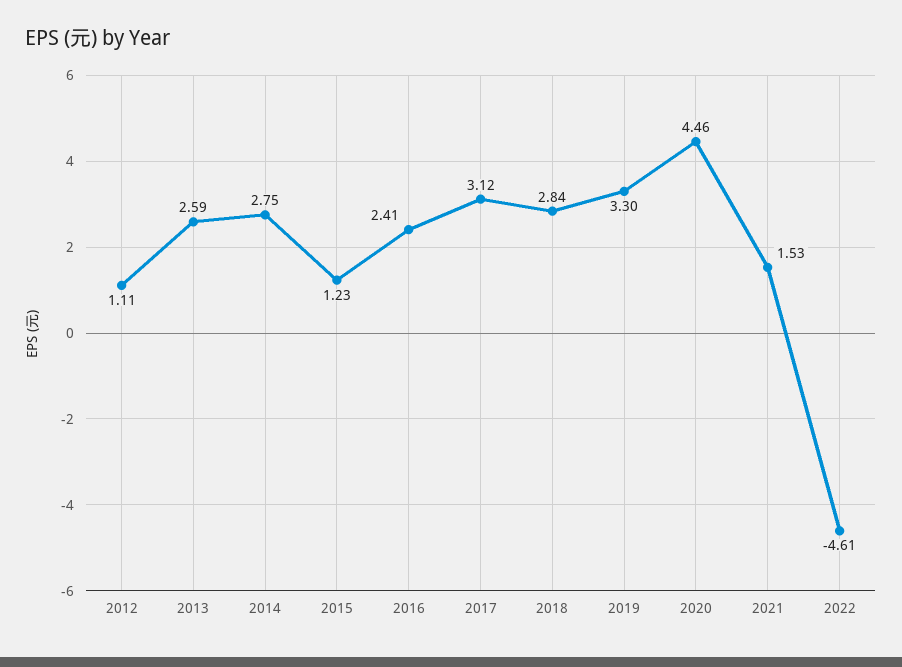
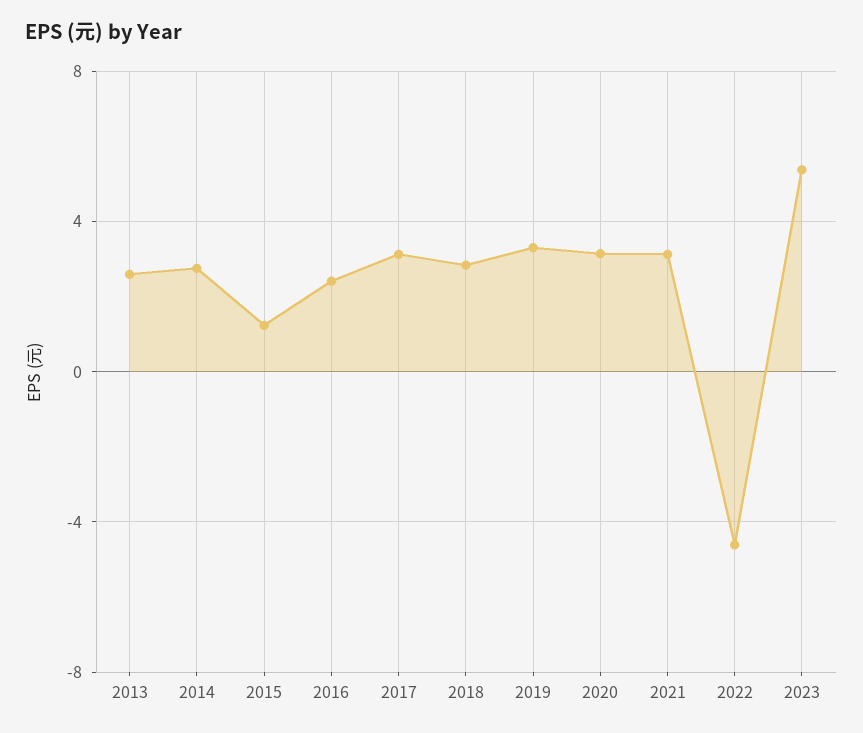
2012: 1.11 -> none
2020: 4.46 -> 3
2021: 1.53 -> 3
2023: none -> 5.5

